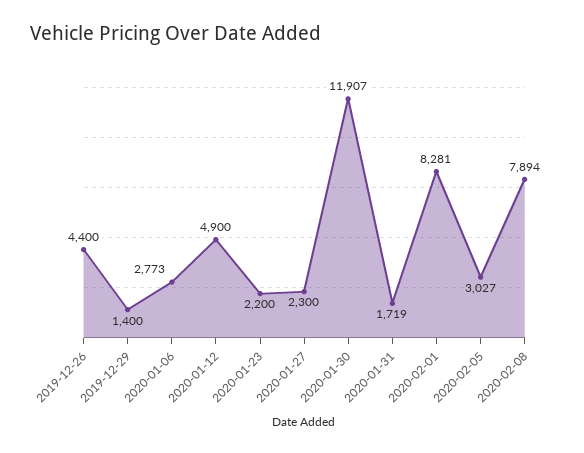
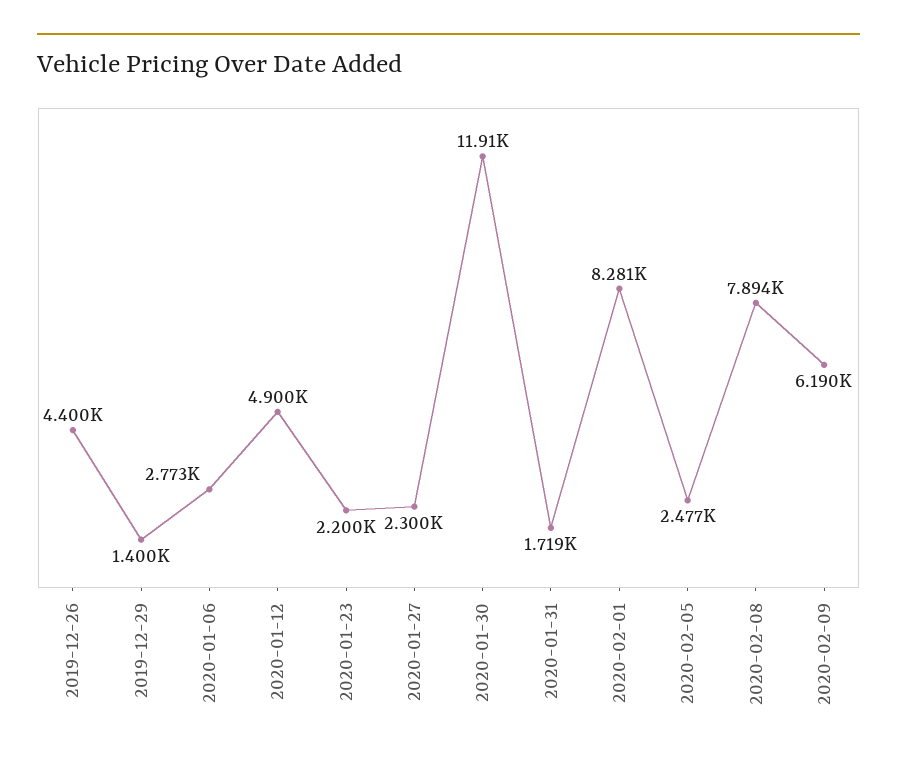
2020-02-05: 3027 -> 2477
2020-02-09: none -> 6190

